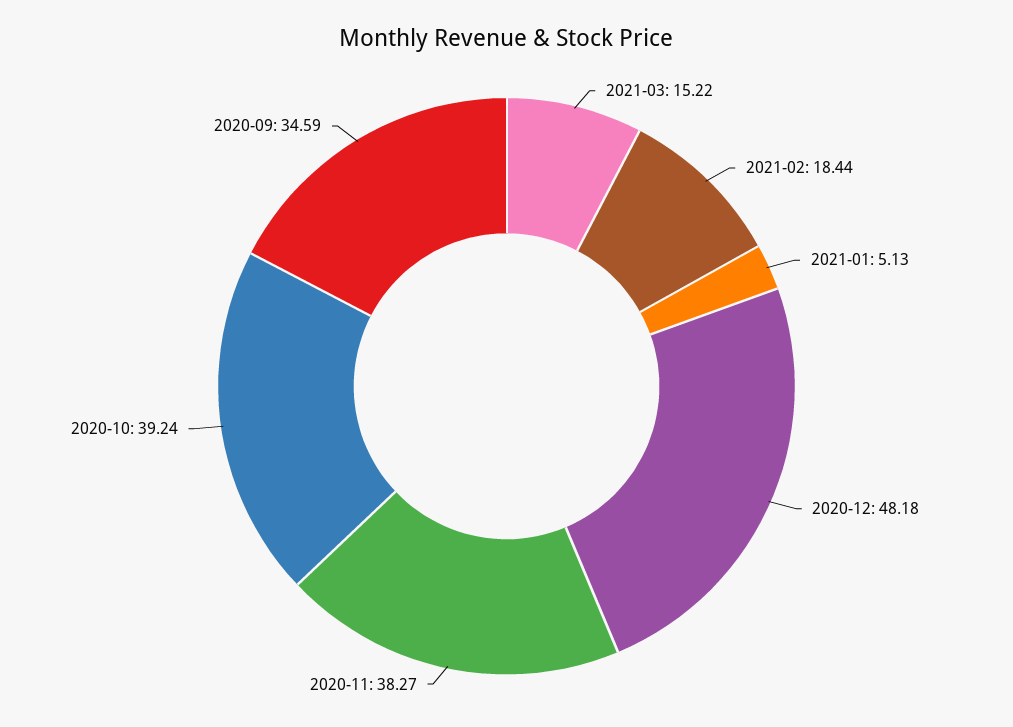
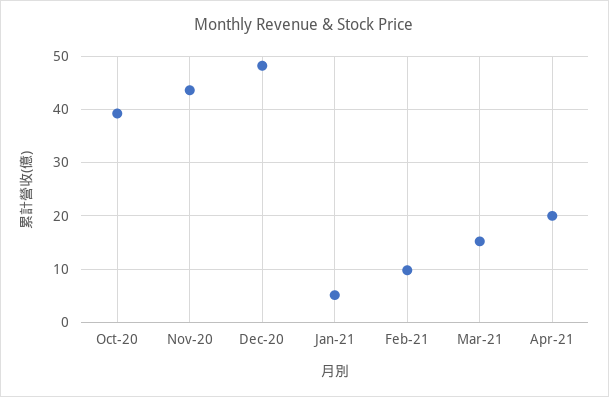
2021-02: 18.44 -> 10
2020-11: 38.27 -> 44
2020-09: 34.59 -> none
Apr-21: none -> 20

